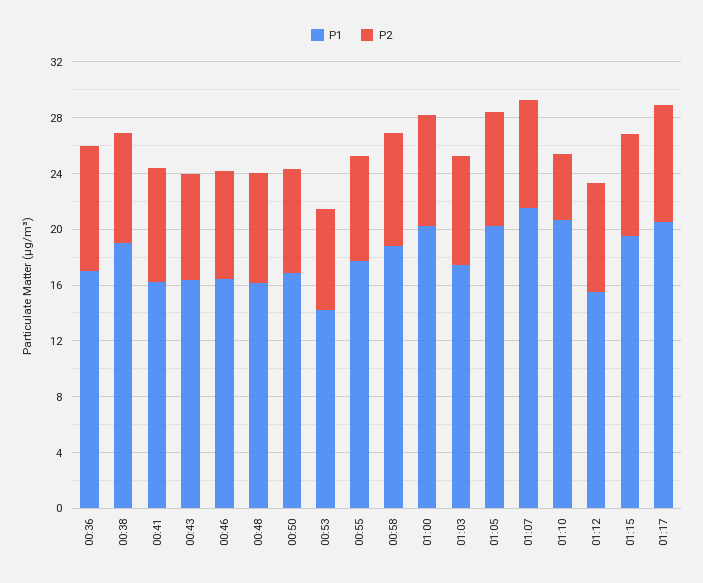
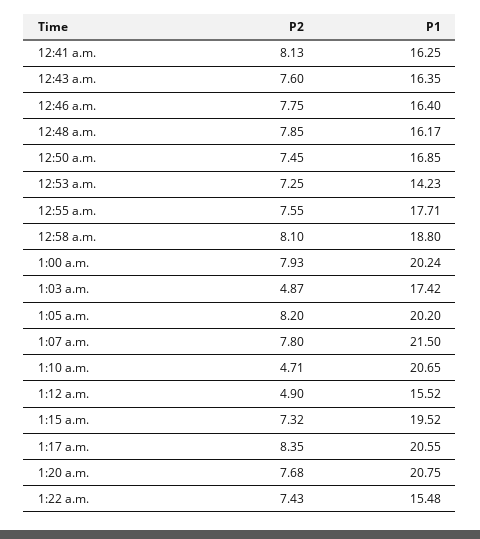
P1, 00:36: 17 -> none
P2, 00:36: 9 -> none
P1, 00:38: 19 -> none
P2, 00:38: 8 -> none
P2, 01:03: 8 -> 4.87
P2, 01:12: 8 -> 4.9
P2, 1:20 a.m.: none -> 7.68
P1, 1:20 a.m.: none -> 20.75
P2, 1:22 a.m.: none -> 7.43
P1, 1:22 a.m.: none -> 15.48

